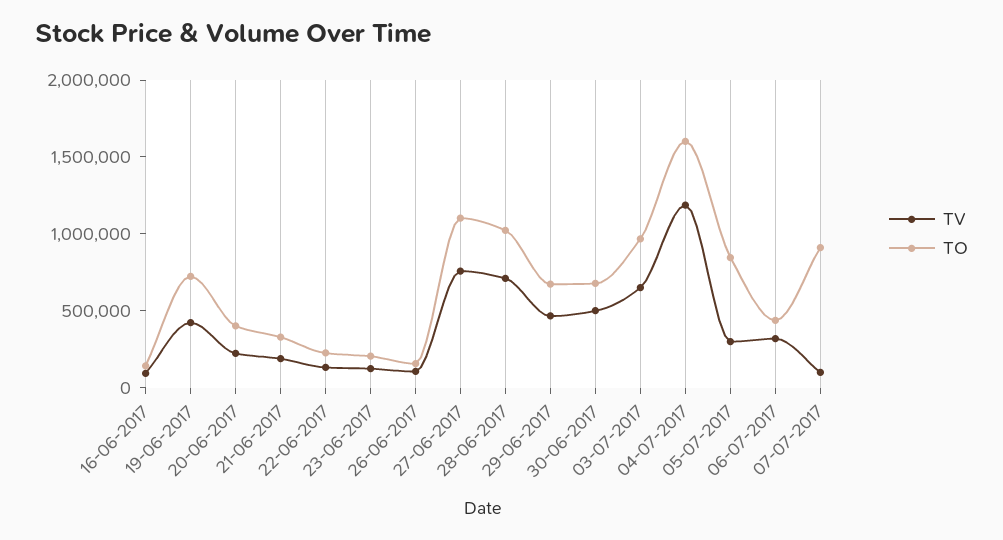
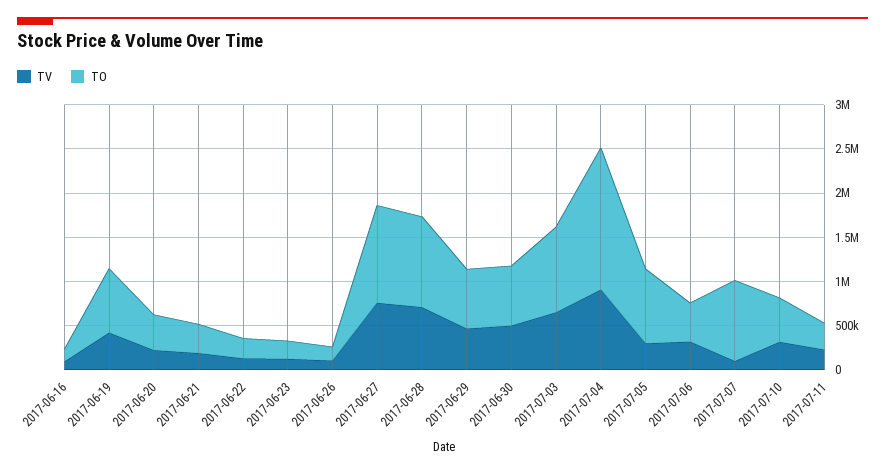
TV, 04-07-2017: 1200000 -> 900000
TV, 2017-07-10: none -> 300000
TO, 2017-07-10: none -> 500000
TV, 2017-07-11: none -> 200000
TO, 2017-07-11: none -> 300000

